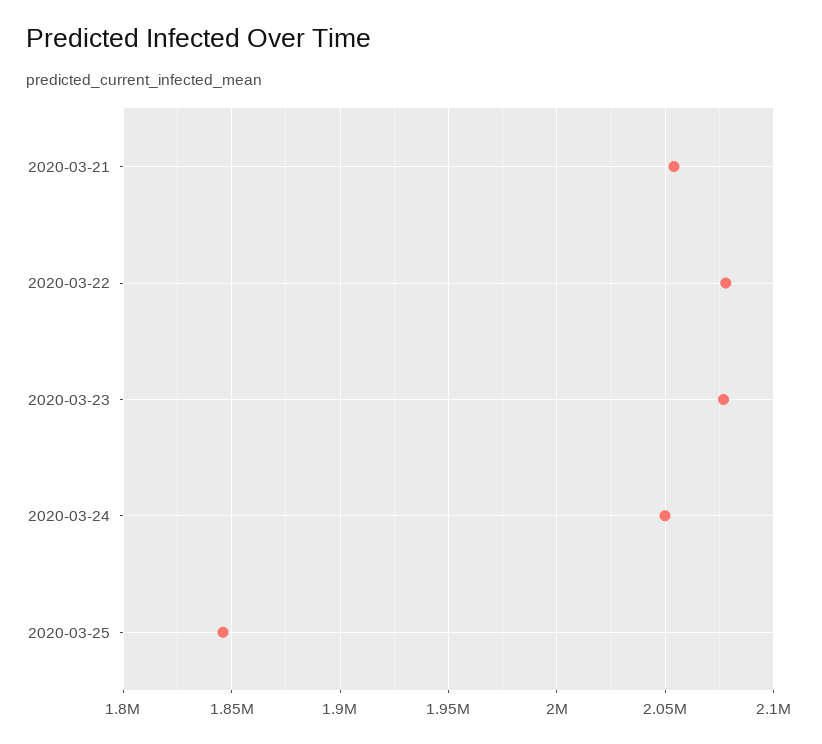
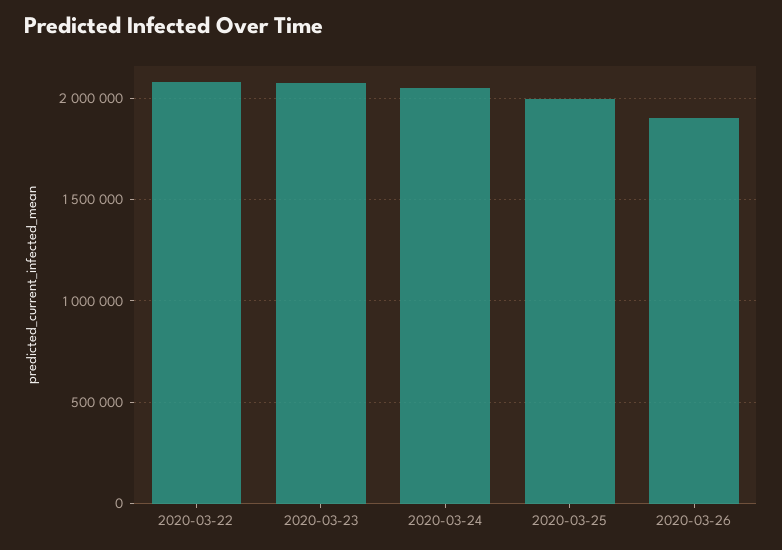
2020-03-21: 2055000 -> none
2020-03-25: 1845000 -> 2000000
2020-03-26: none -> 1900000

